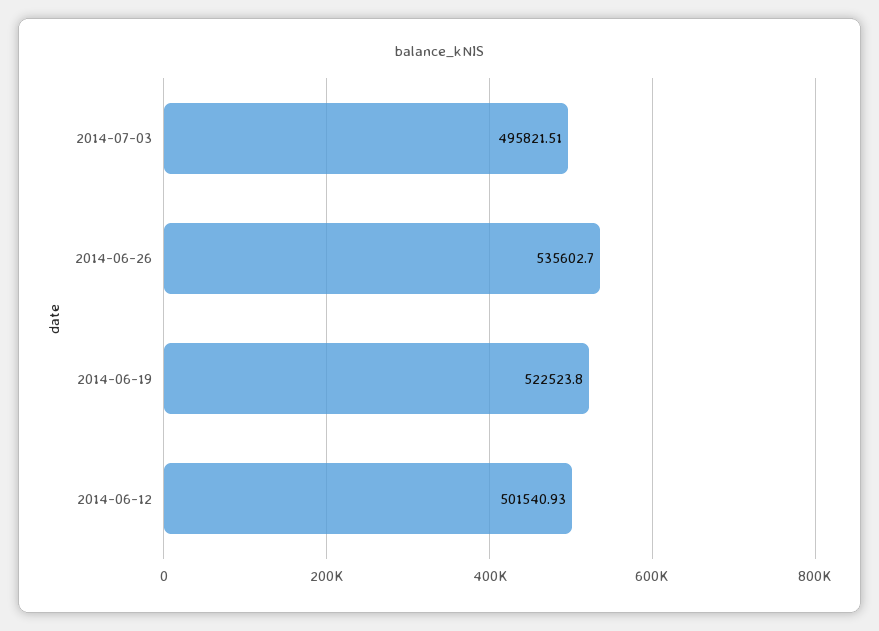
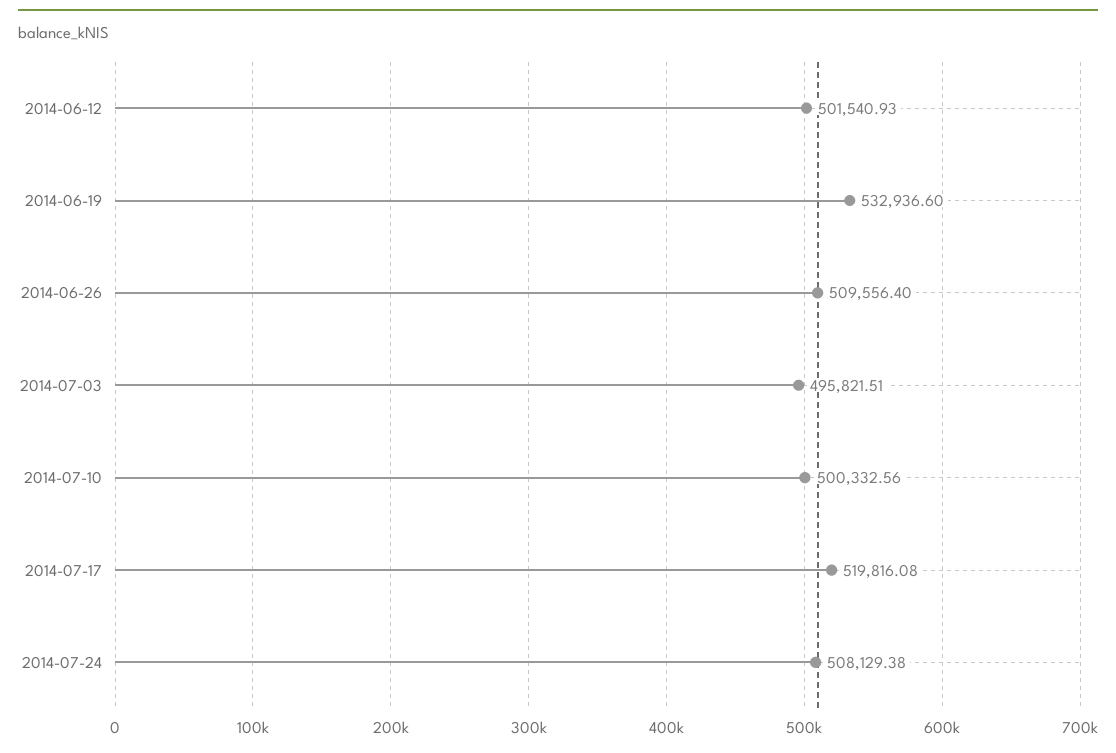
2014-06-26: 535602.7 -> 509556.4
2014-06-19: 522523.8 -> 532936.6
2014-07-10: none -> 500332.56
2014-07-17: none -> 519816.08
2014-07-24: none -> 508129.38

